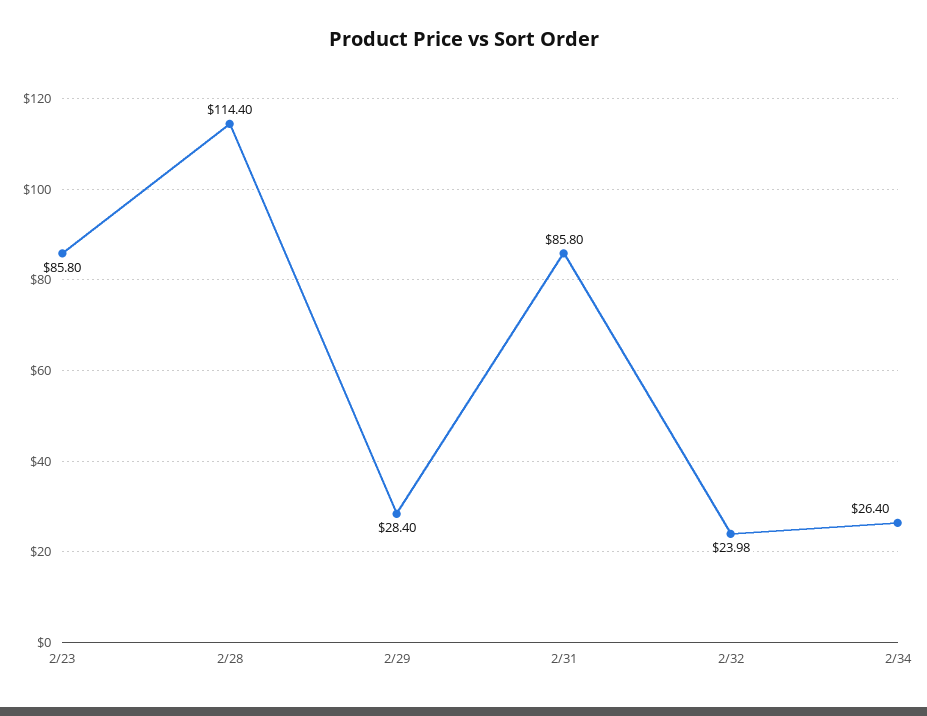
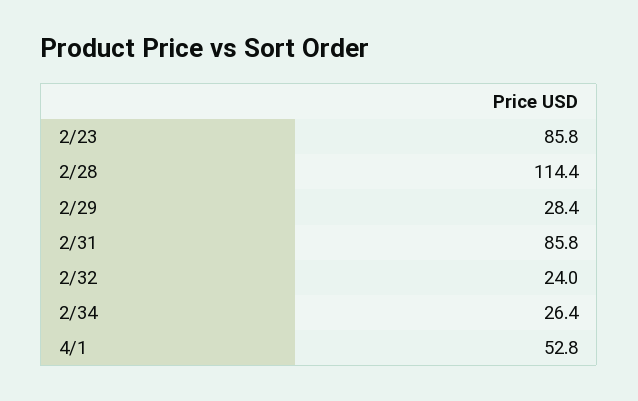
4/1: none -> 52.8

